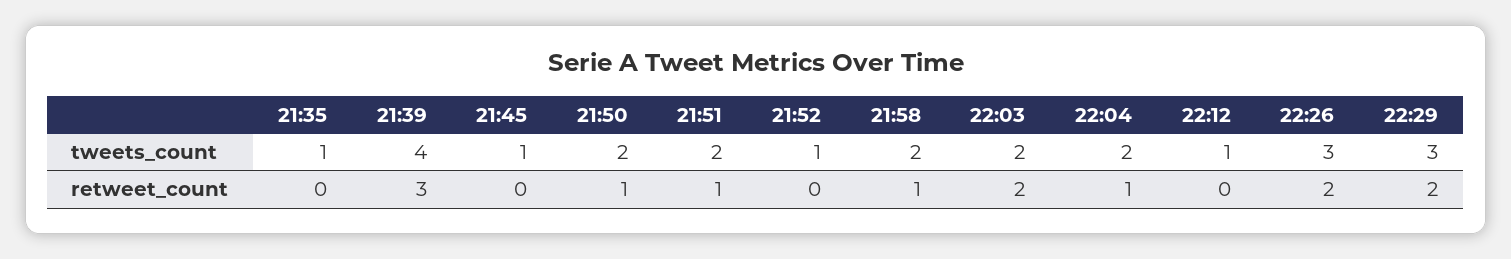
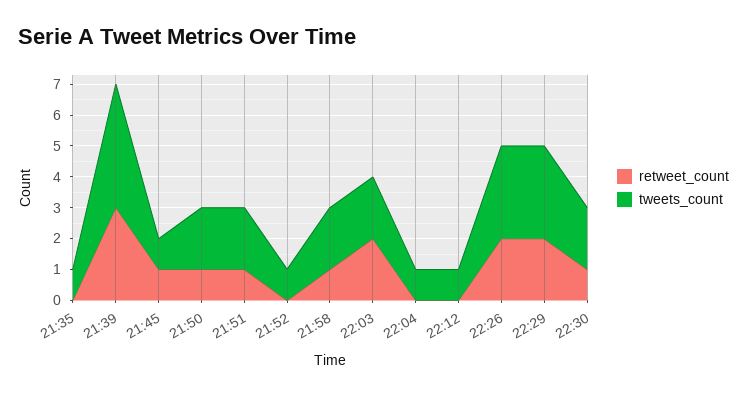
tweets_count, 22:04: 2 -> 1
retweet_count, 21:45: 0 -> 1
retweet_count, 22:04: 1 -> 0
retweet_count, 22:30: none -> 1
tweets_count, 22:30: none -> 2

